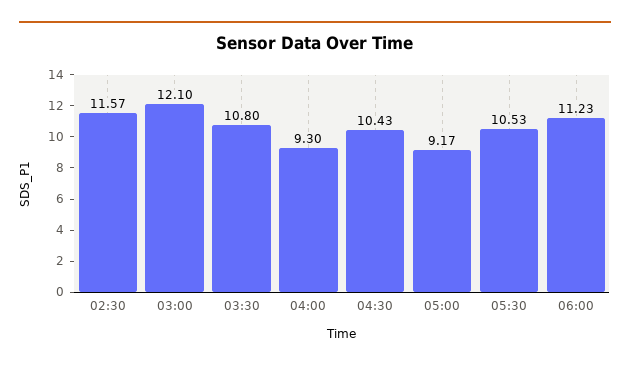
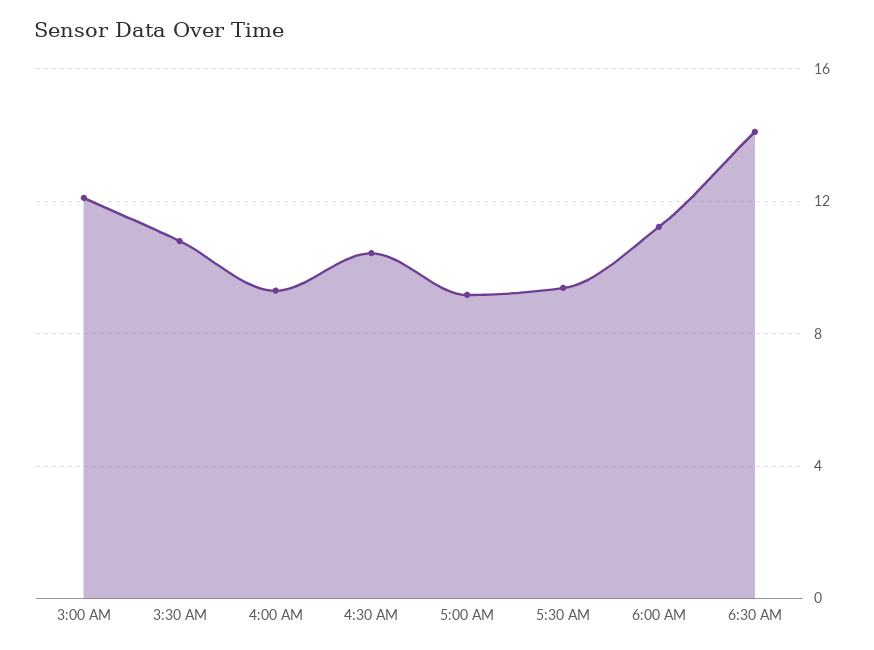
02:30: 11.57 -> none
05:30: 10.53 -> 9.5
6:30 AM: none -> 14

